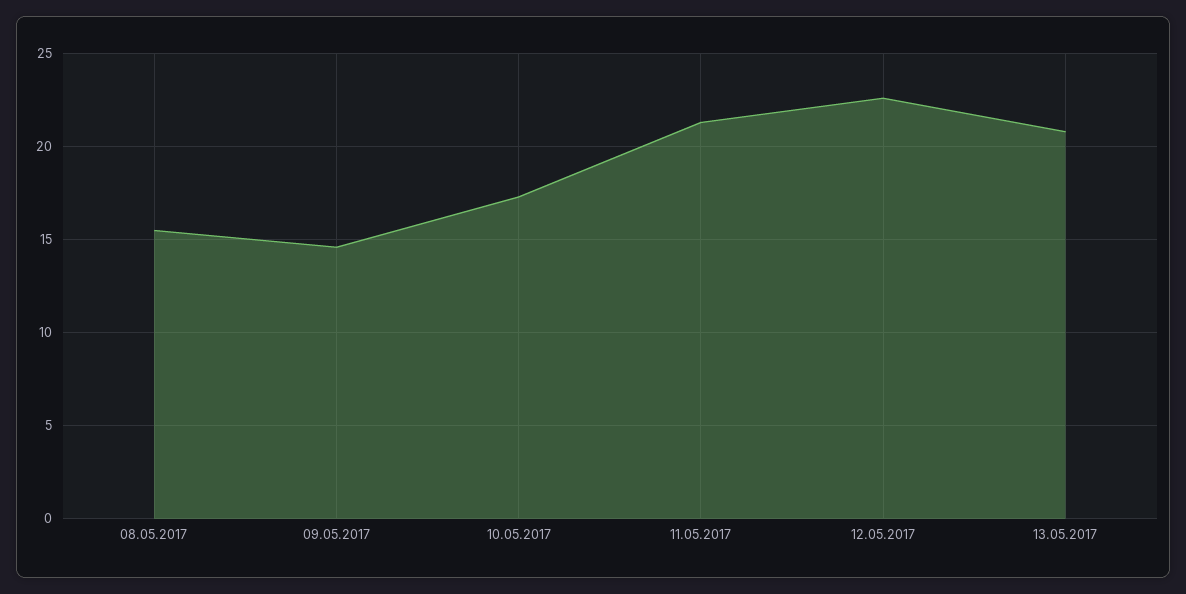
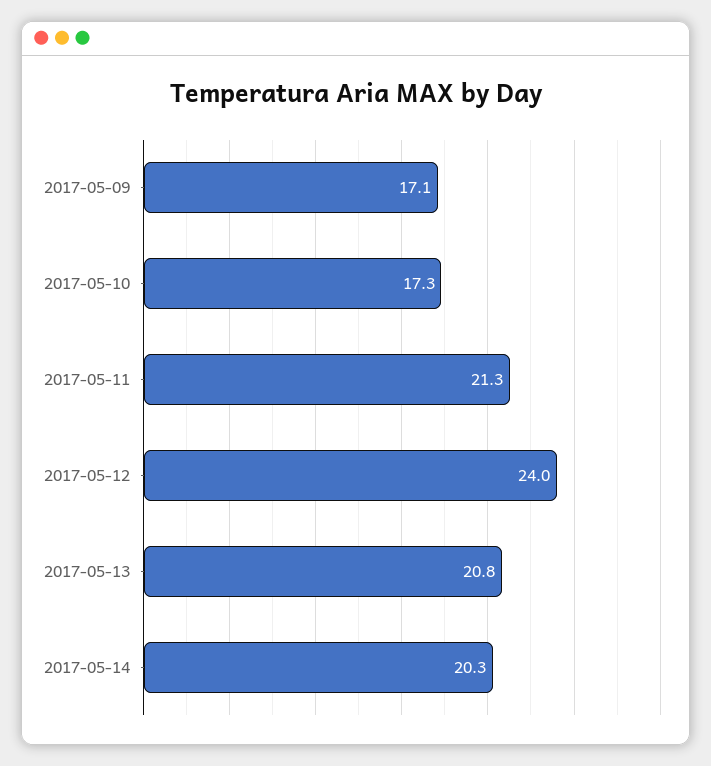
08.05.2017: 15.5 -> none
09.05.2017: 14.5 -> 17.1
12.05.2017: 22.5 -> 24
2017-05-14: none -> 20.3

